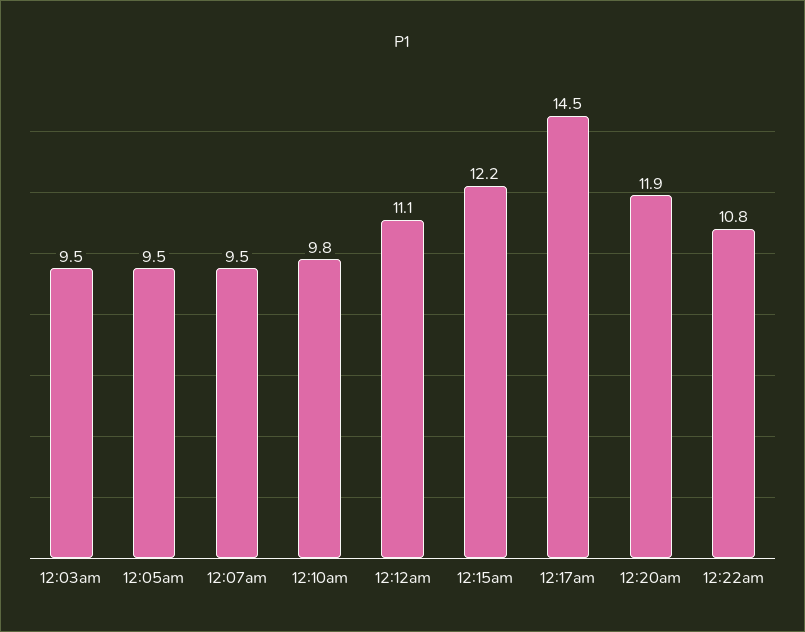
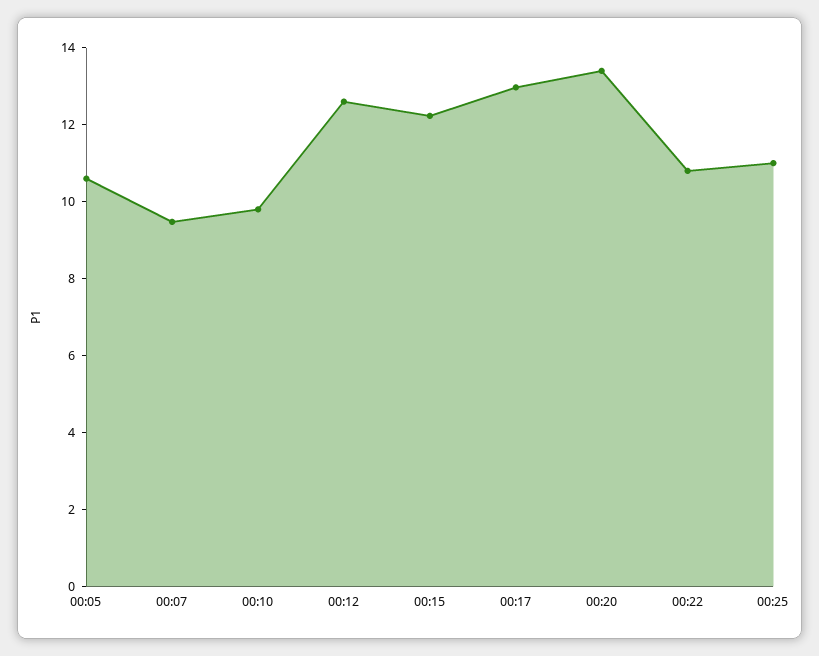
12:03am: 9.5 -> none
12:05am: 9.5 -> 10.5
12:12am: 11.1 -> 12.5
12:17am: 14.5 -> 13
12:20am: 11.9 -> 13.5
00:25: none -> 11

